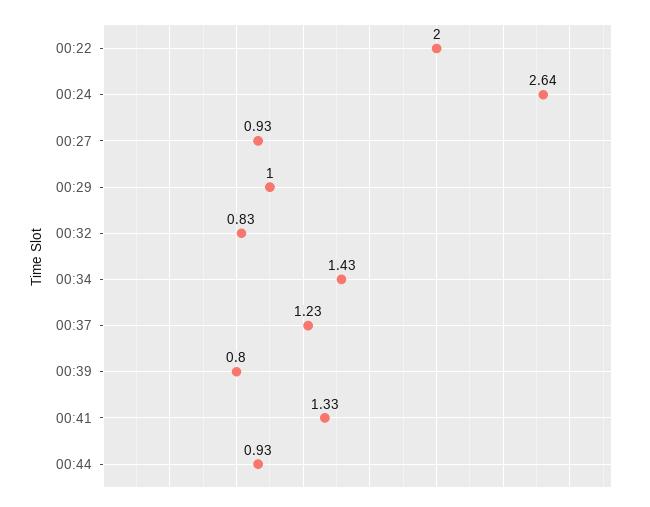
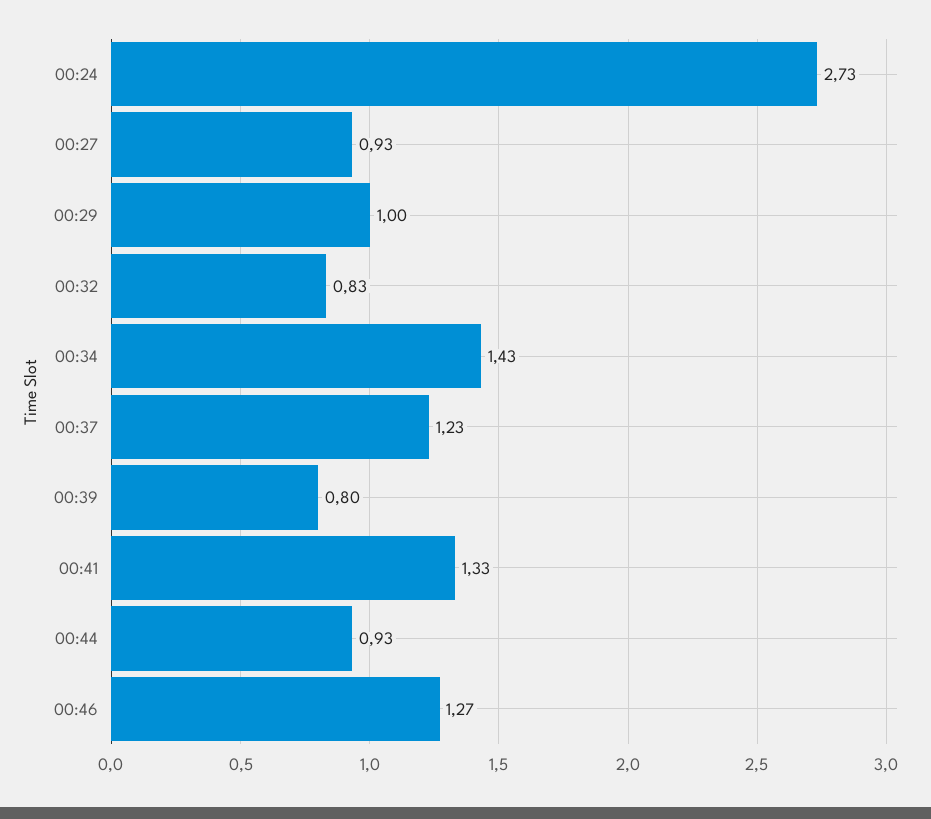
00:22: 2 -> none
00:24: 2.64 -> 2.73
00:46: none -> 1.27

